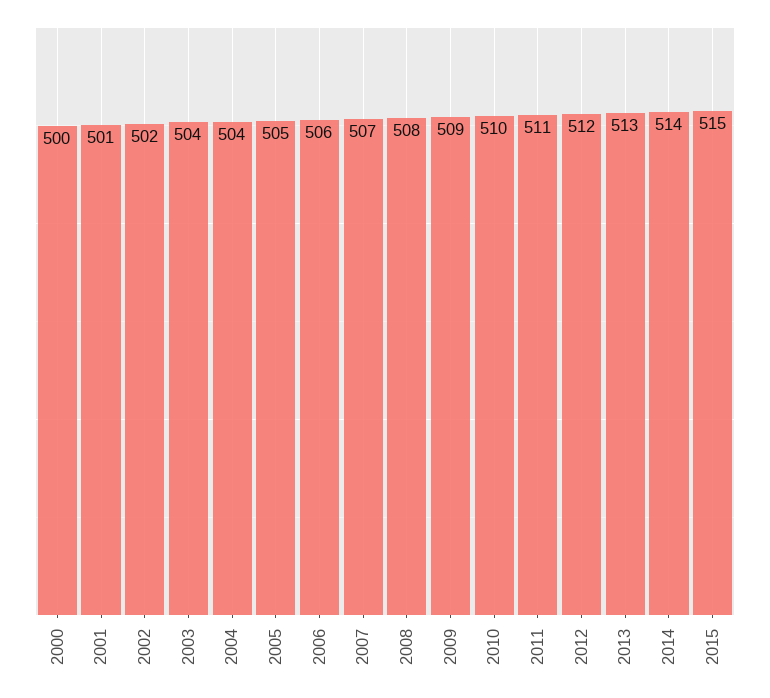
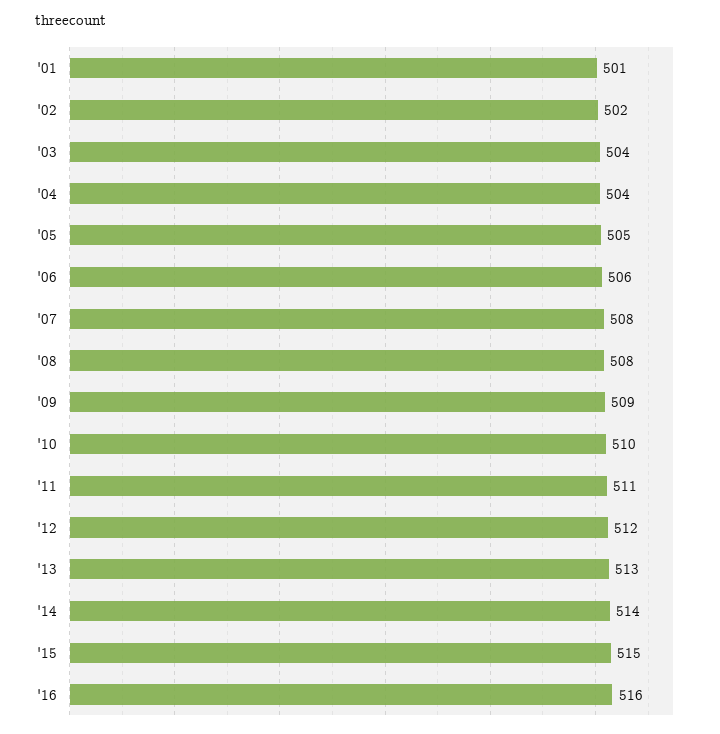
2000: 500 -> none
2007: 507 -> 508
'16: none -> 516

